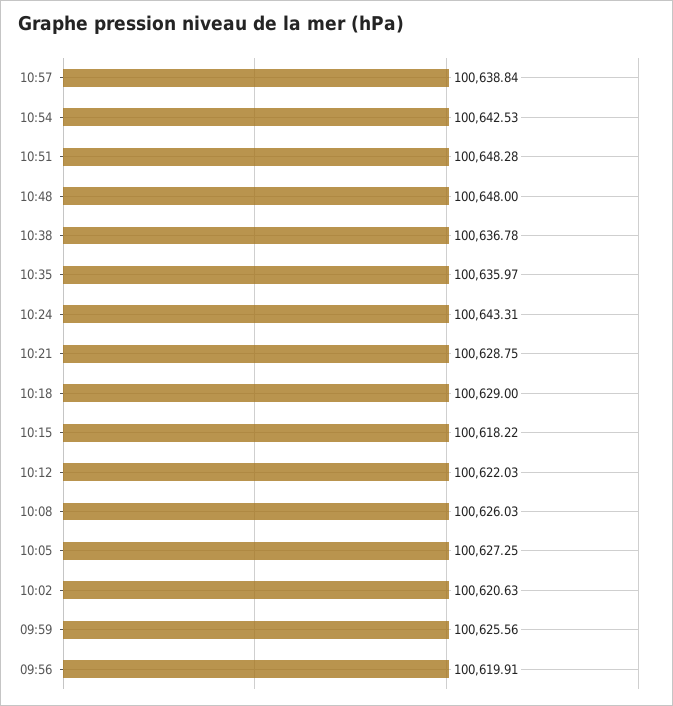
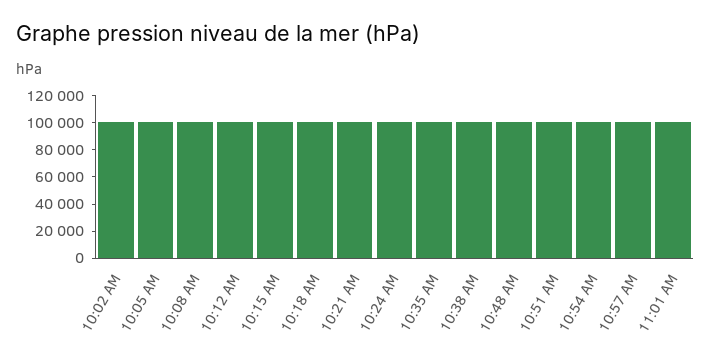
09:59: 100625.56 -> none
09:56: 100619.91 -> none
11:01 AM: none -> 100000

